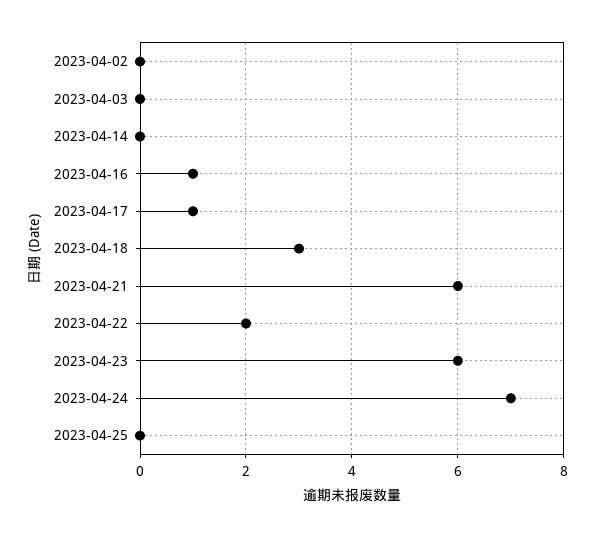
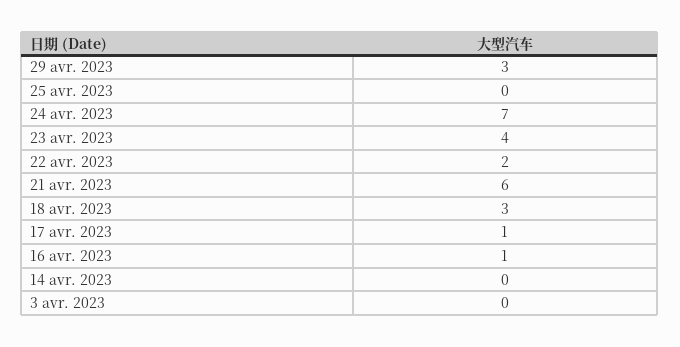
2023-04-02: 0 -> none
2023-04-23: 6 -> 4
29 avr. 2023: none -> 3

